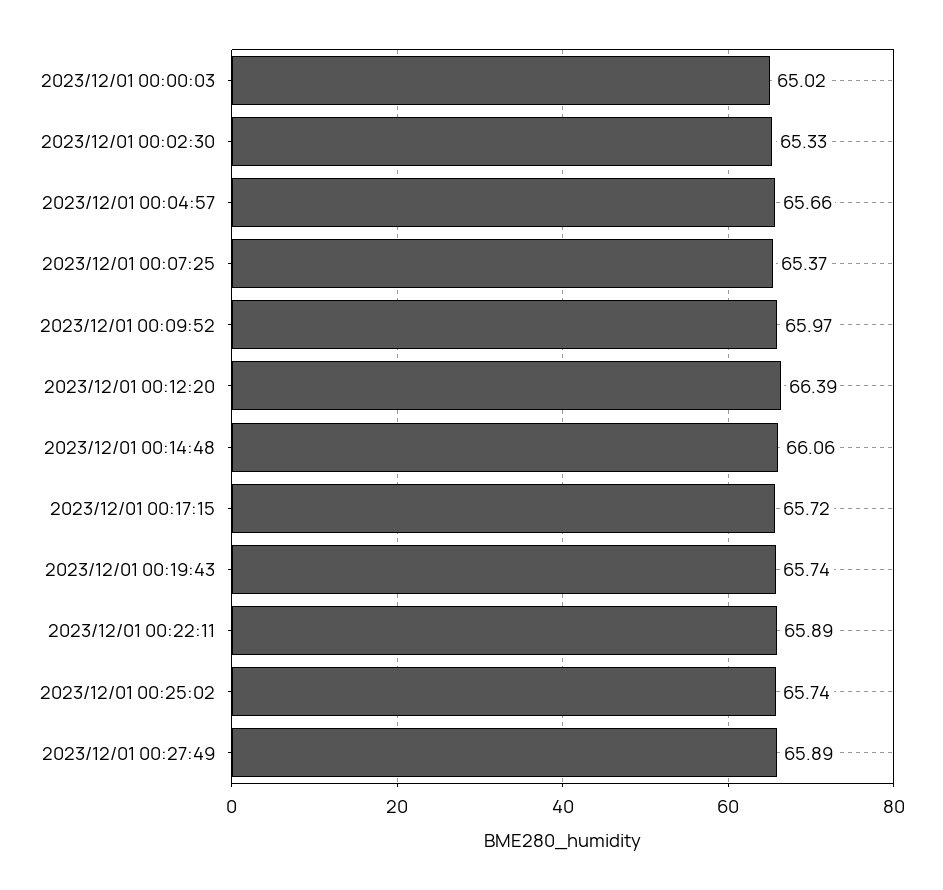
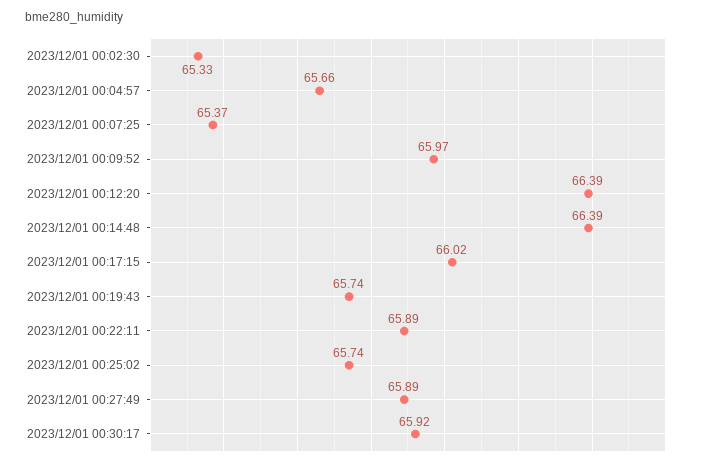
2023/12/01 00:00:03: 65.02 -> none
2023/12/01 00:14:48: 66.06 -> 66.39
2023/12/01 00:17:15: 65.72 -> 66.02
2023/12/01 00:30:17: none -> 65.92

